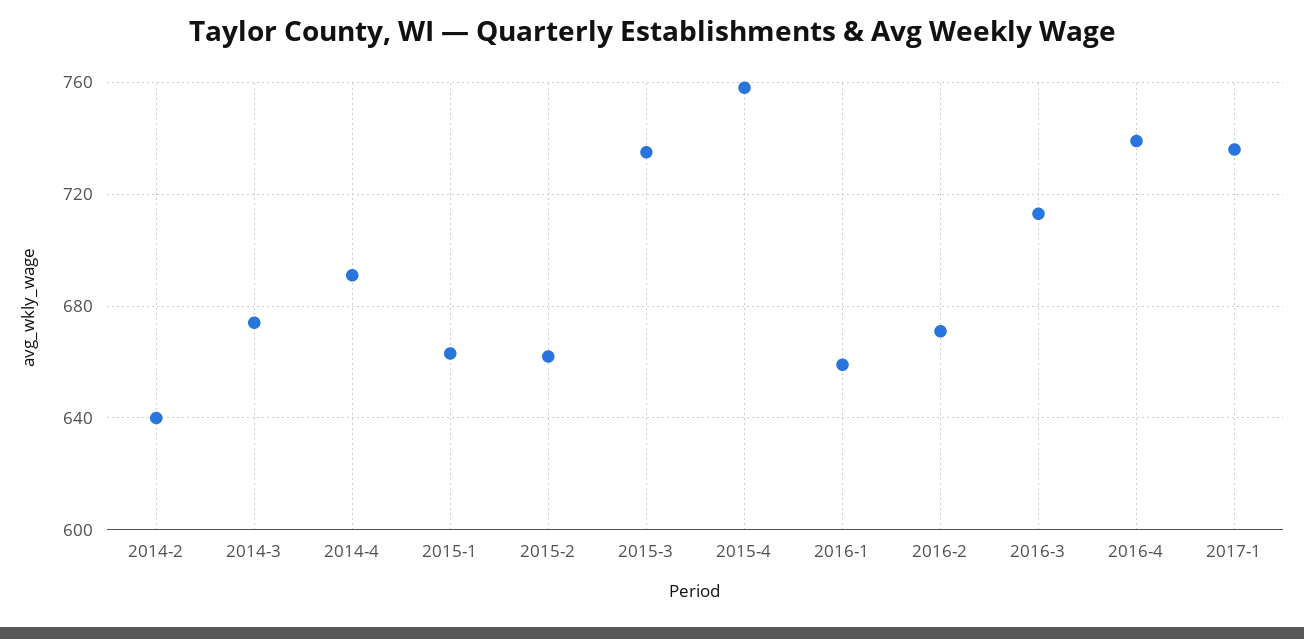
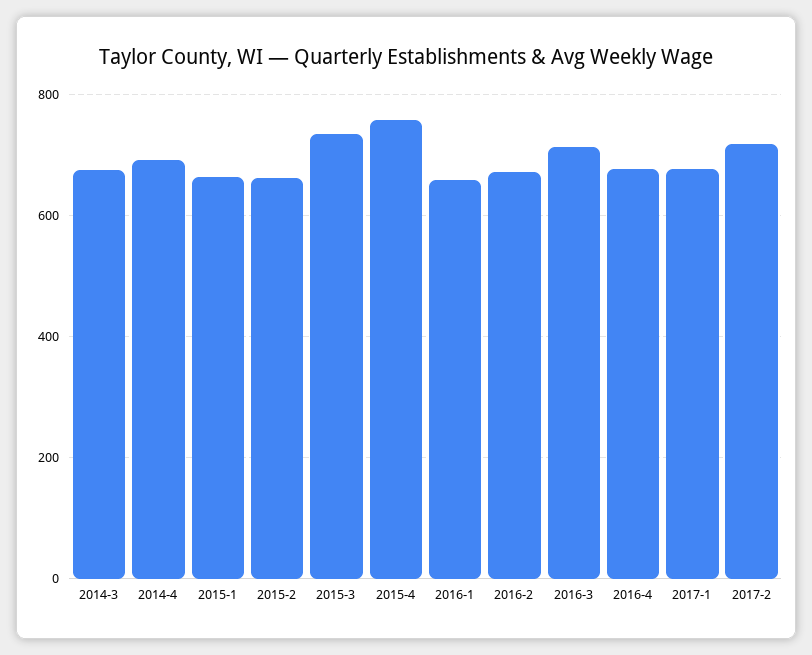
2014-2: 640 -> none
2016-4: 740 -> 680
2017-1: 735 -> 680
2017-2: none -> 720

